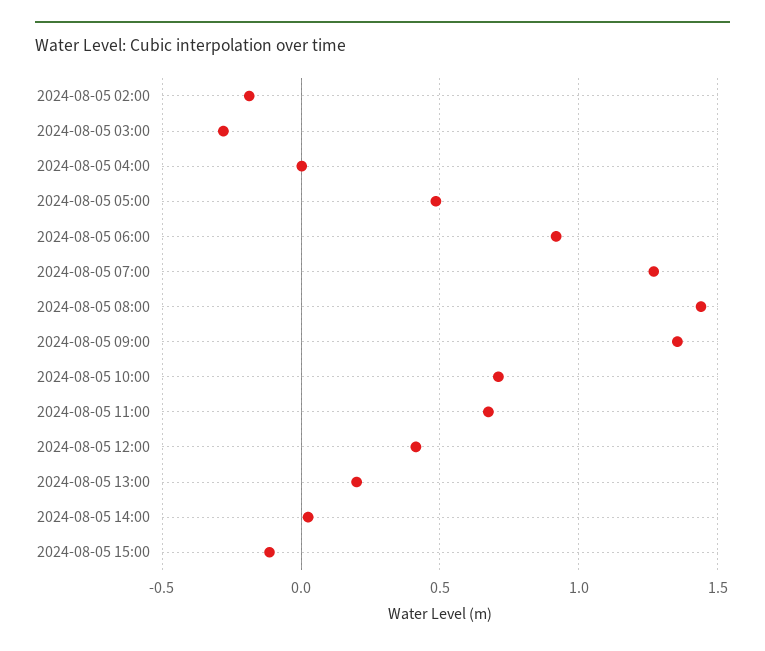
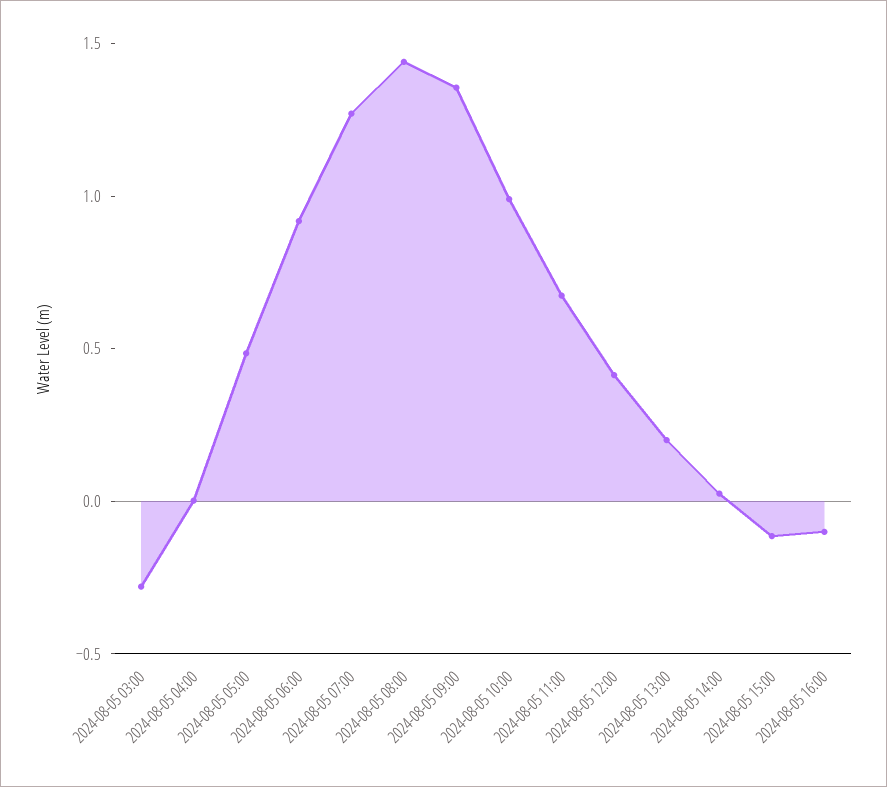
2024-08-05 02:00: -0.2 -> none
2024-08-05 10:00: 0.7 -> 1
2024-08-05 16:00: none -> -0.1

